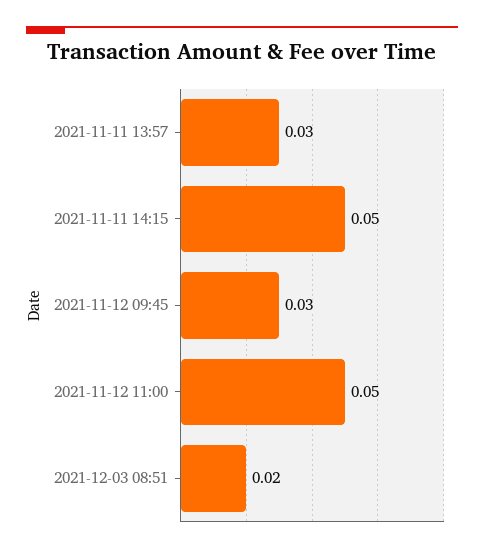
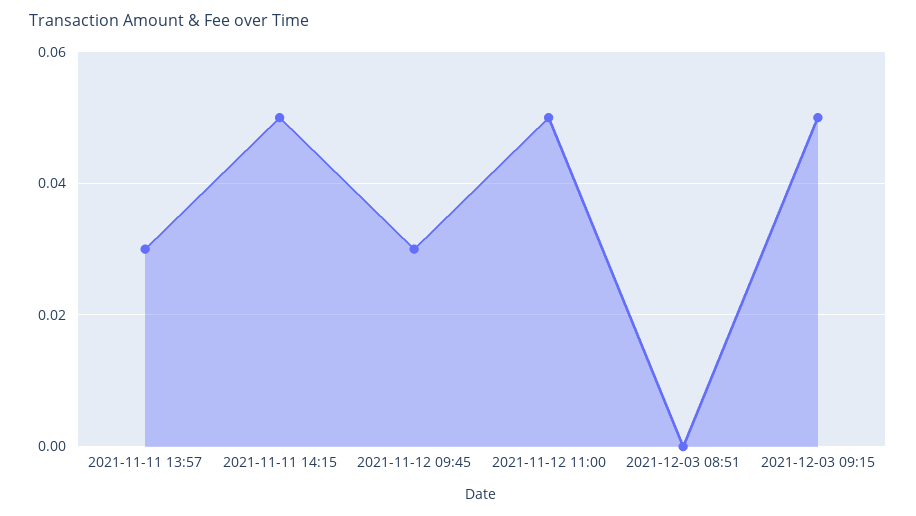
2021-12-03 08:51: 0.02 -> 0
2021-12-03 09:15: none -> 0.05

